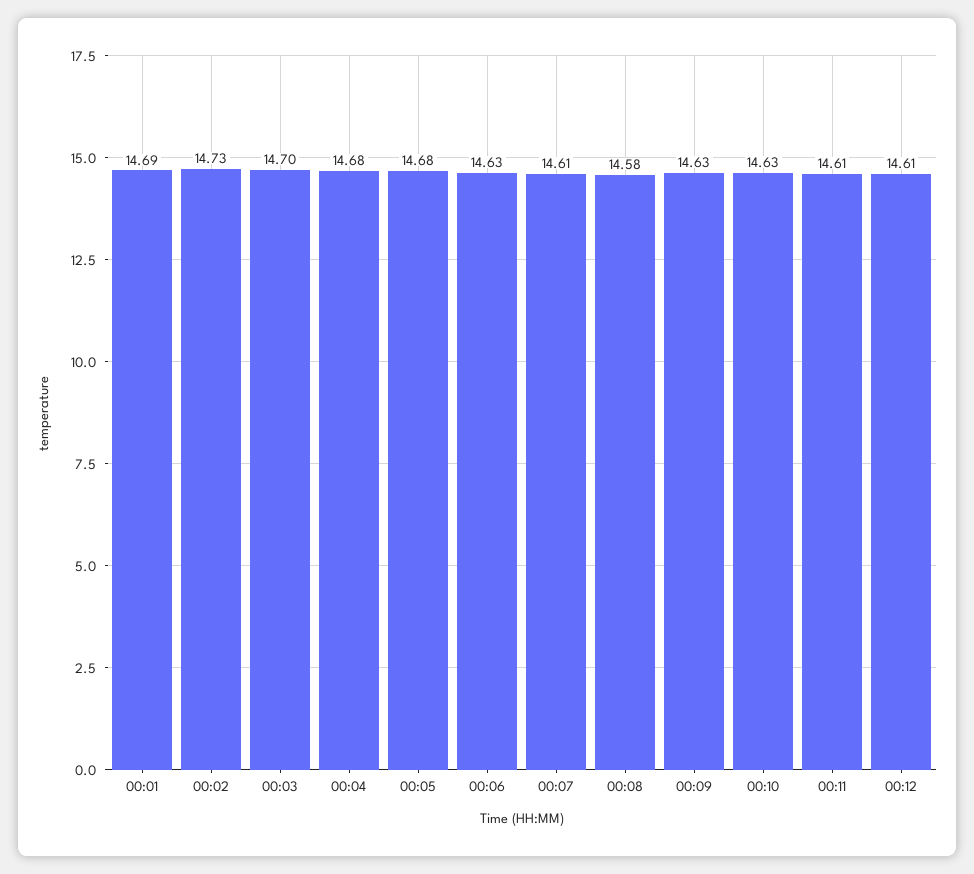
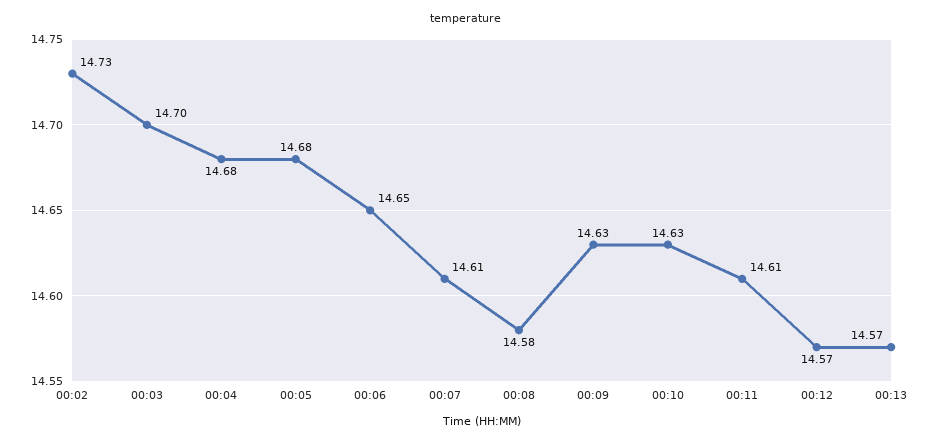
00:01: 14.69 -> none
00:06: 14.63 -> 14.65
00:12: 14.61 -> 14.57
00:13: none -> 14.57

